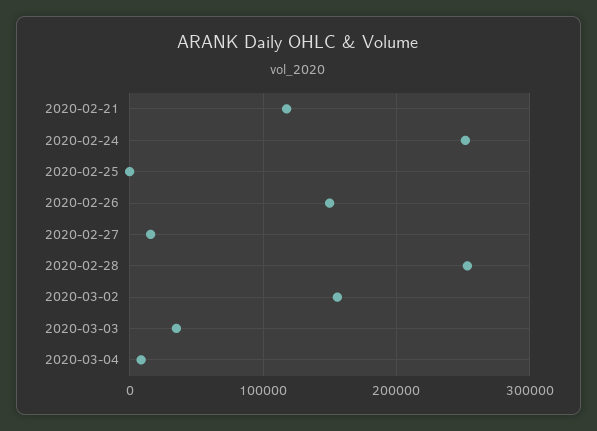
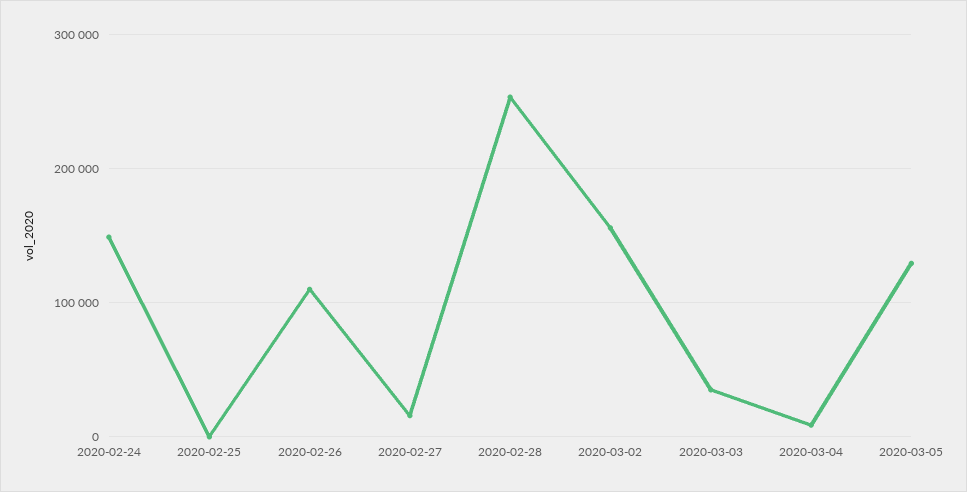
2020-02-21: 120000 -> none
2020-02-24: 250000 -> 150000
2020-02-26: 150000 -> 110000
2020-03-05: none -> 130000

